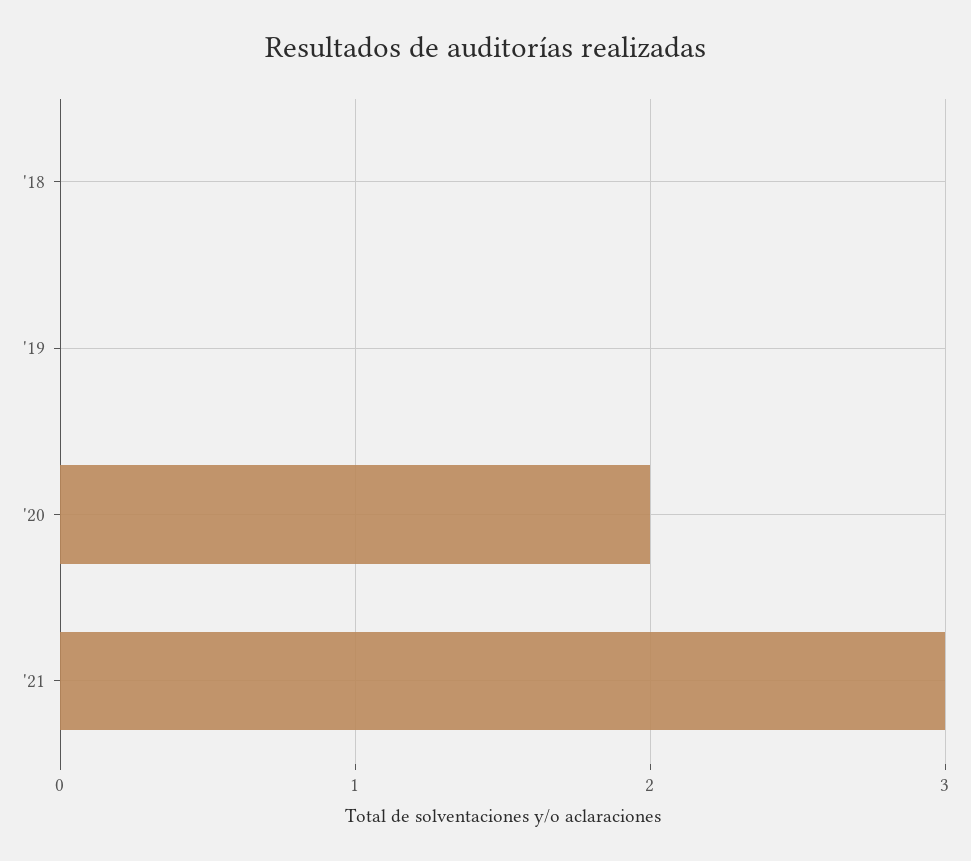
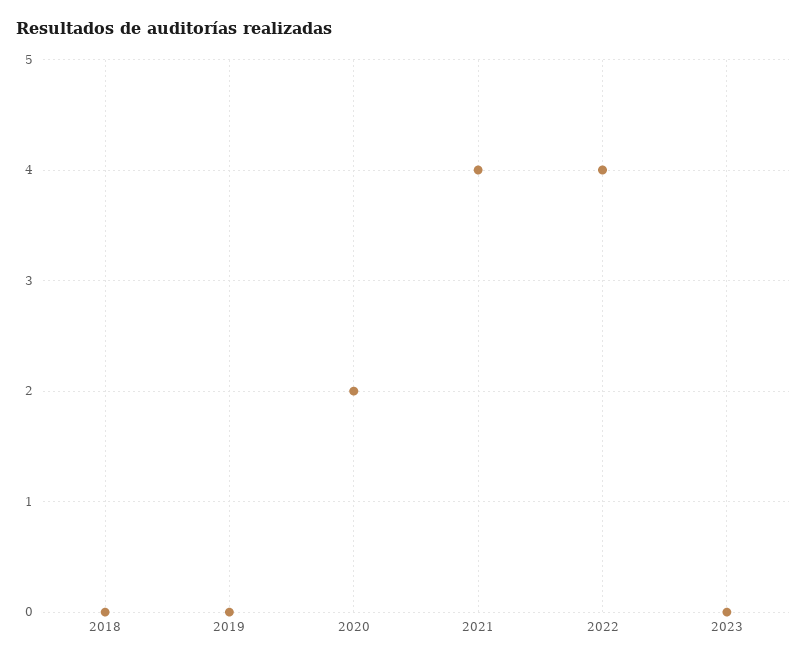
'21: 3 -> 4
2022: none -> 4
2023: none -> 0

